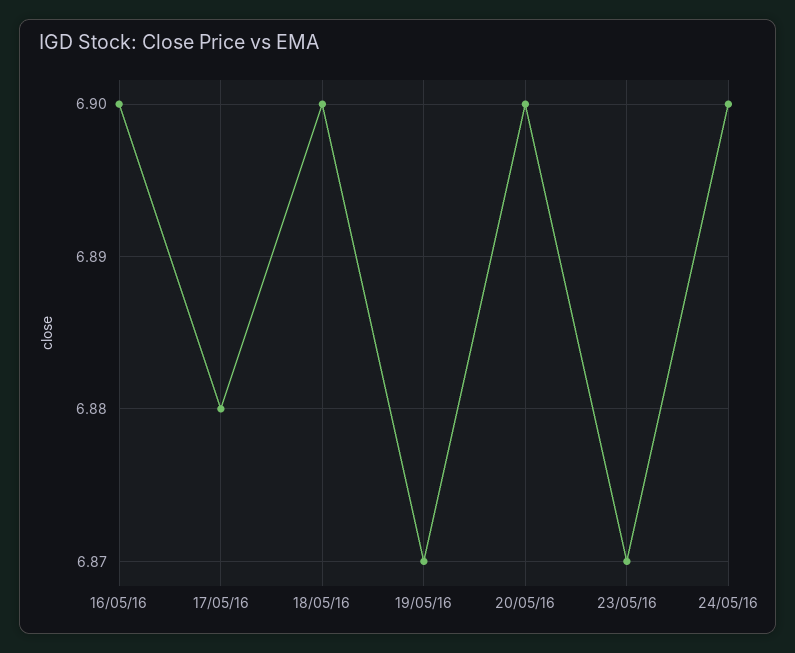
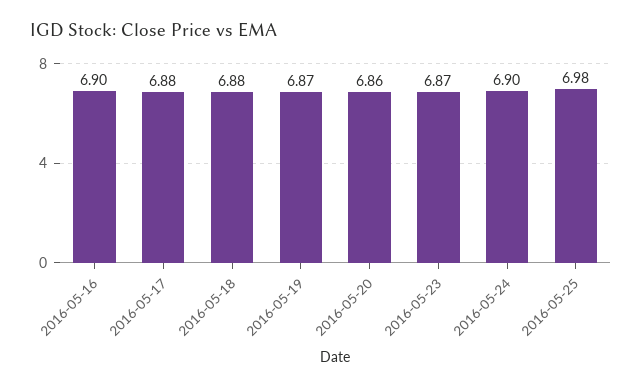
18/05/16: 6.9 -> 6.88
20/05/16: 6.9 -> 6.86
2016-05-25: none -> 6.98

